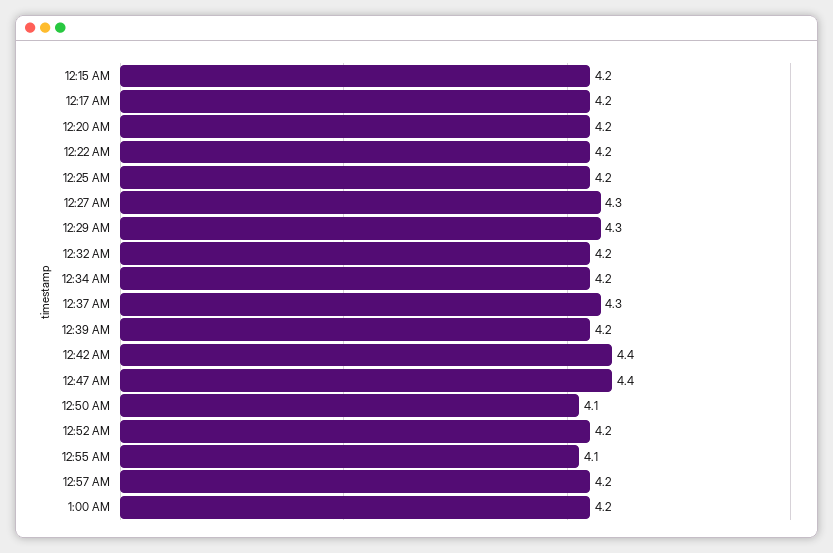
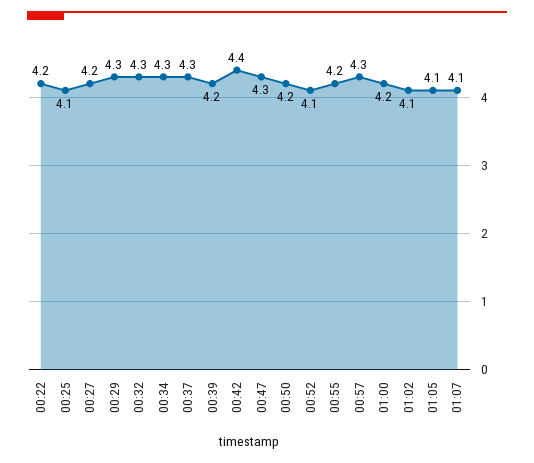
12:15 AM: 4.2 -> none
12:17 AM: 4.2 -> none
12:20 AM: 4.2 -> none
12:25 AM: 4.2 -> 4.1
12:27 AM: 4.3 -> 4.2
12:32 AM: 4.2 -> 4.3
12:34 AM: 4.2 -> 4.3
12:47 AM: 4.4 -> 4.3
12:50 AM: 4.1 -> 4.2
12:52 AM: 4.2 -> 4.1
12:55 AM: 4.1 -> 4.2
12:57 AM: 4.2 -> 4.3
01:02: none -> 4.1
01:05: none -> 4.1
01:07: none -> 4.1

